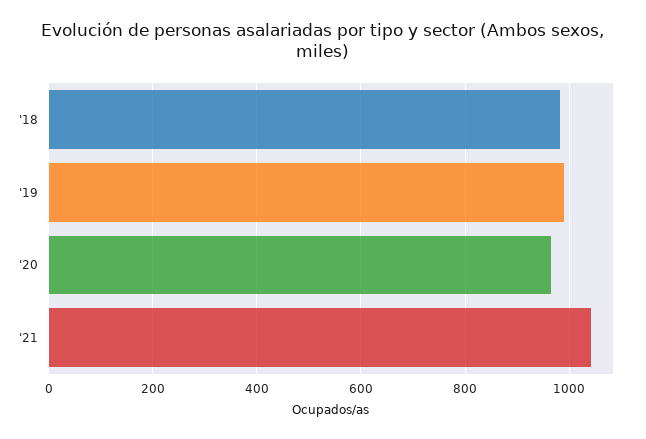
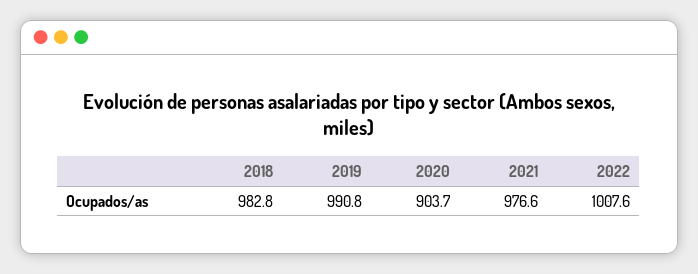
'20: 960 -> 903.7
'21: 1040 -> 976.6
2022: none -> 1007.6

